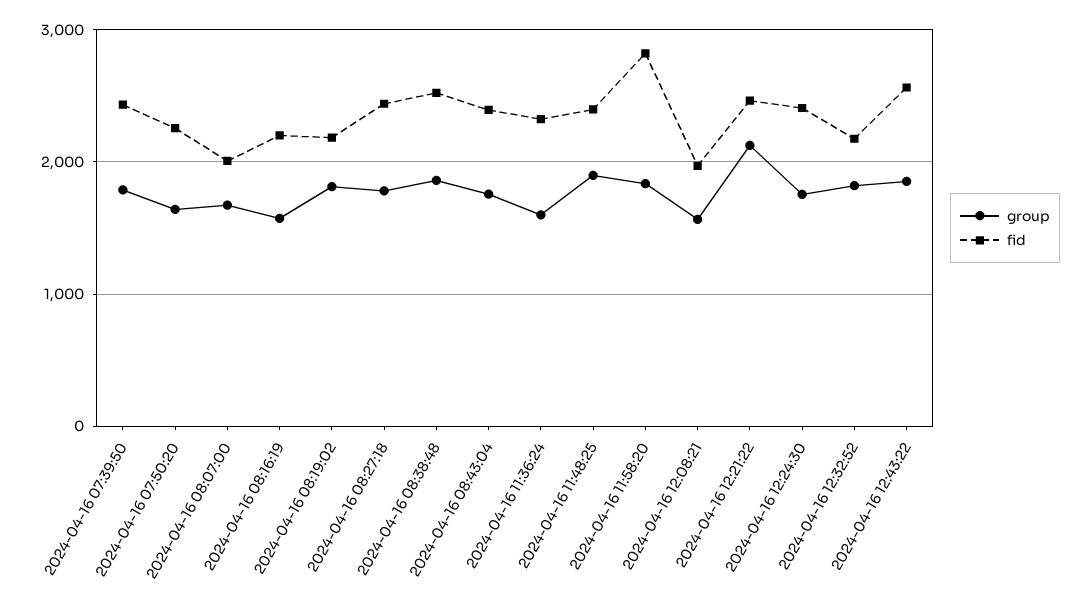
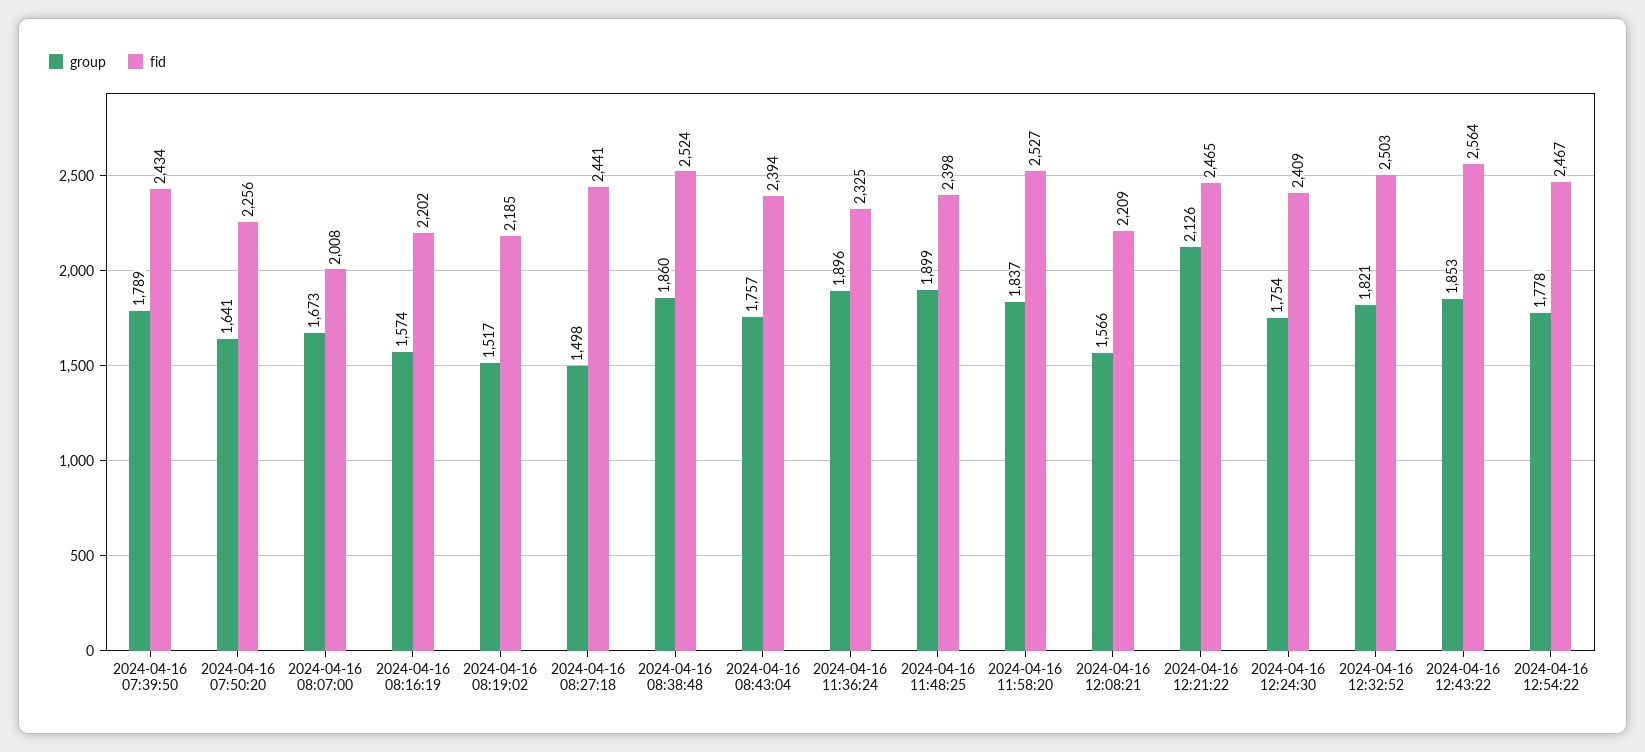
group, 2024-04-16 08:19:02: 1800 -> 1517
group, 2024-04-16 08:27:18: 1800 -> 1498
group, 2024-04-16 11:36:24: 1600 -> 1896
fid, 2024-04-16 11:58:20: 2800 -> 2527
fid, 2024-04-16 12:08:21: 2000 -> 2209
fid, 2024-04-16 12:32:52: 2200 -> 2503
group, 2024-04-16 12:54:22: none -> 1778
fid, 2024-04-16 12:54:22: none -> 2467

